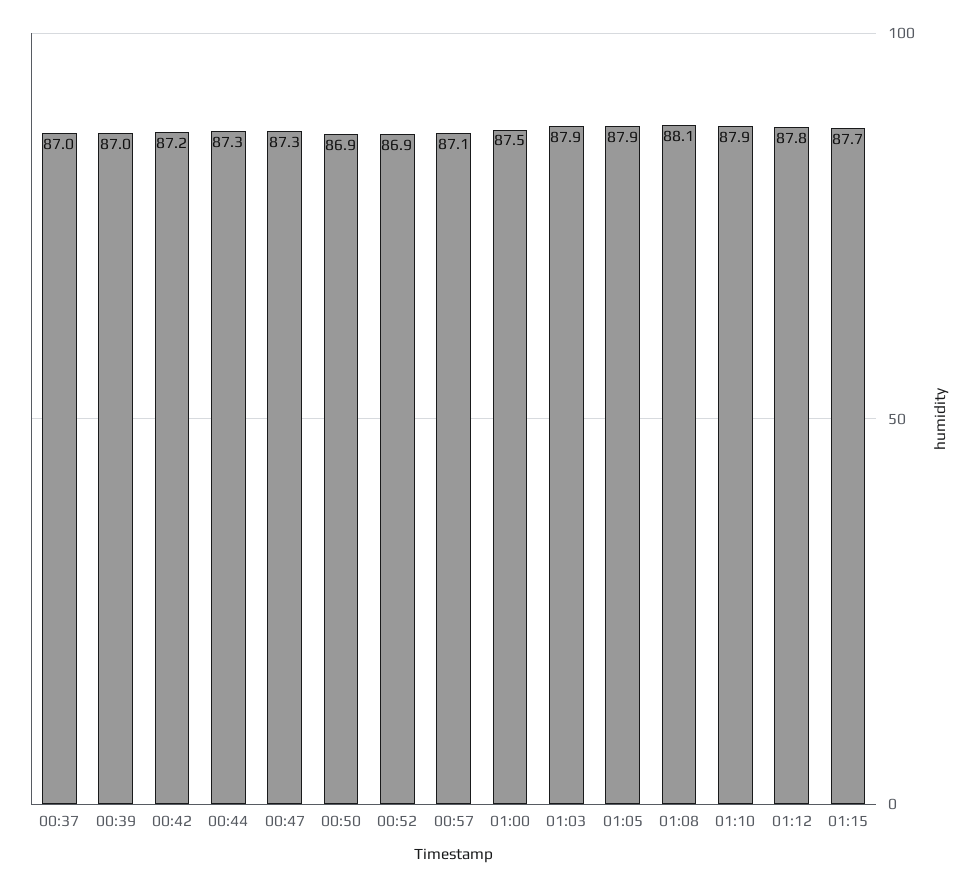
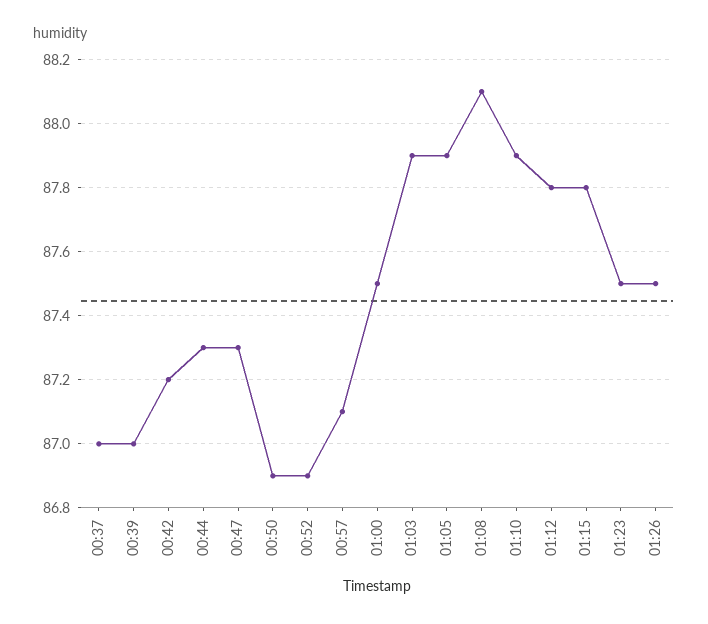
01:15: 87.7 -> 87.8
01:23: none -> 87.5
01:26: none -> 87.5

